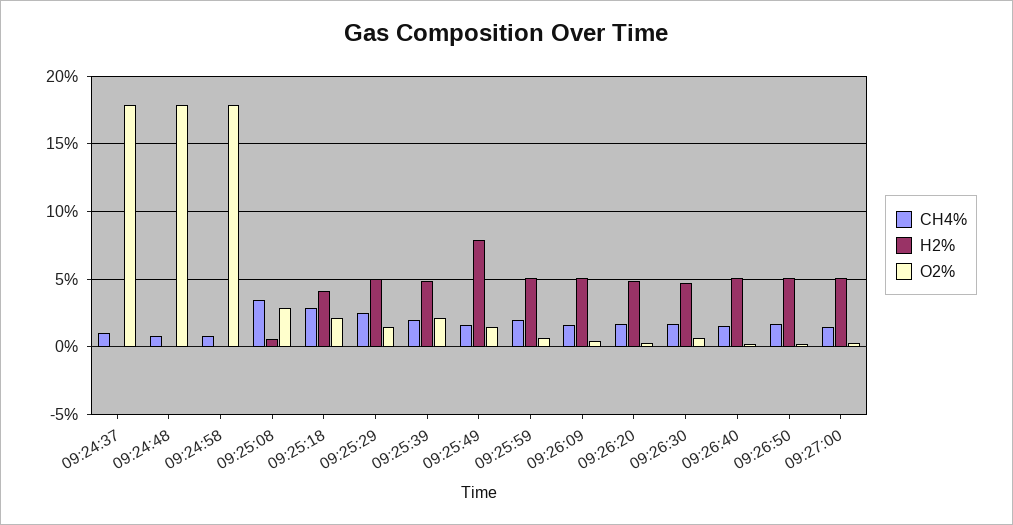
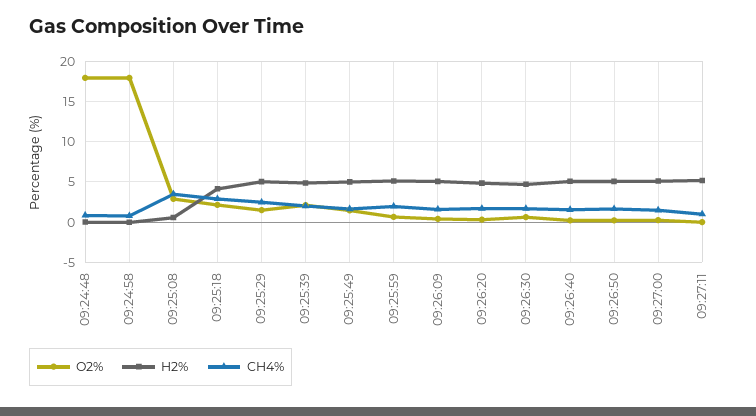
CH4%, 09:24:37: 1 -> none
H2%, 09:24:37: 0 -> none
O2%, 09:24:37: 18 -> none
H2%, 09:25:49: 8 -> 5
O2%, 09:27:11: none -> 0
H2%, 09:27:11: none -> 5
CH4%, 09:27:11: none -> 1

